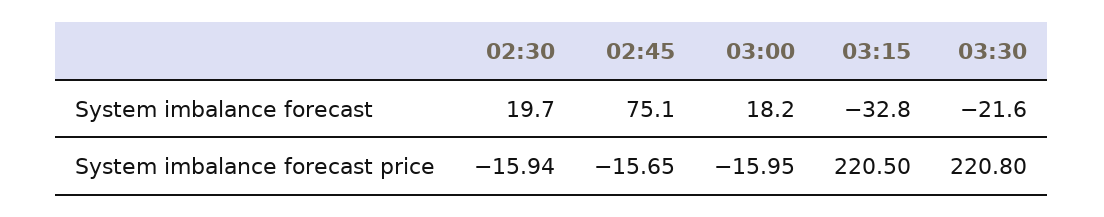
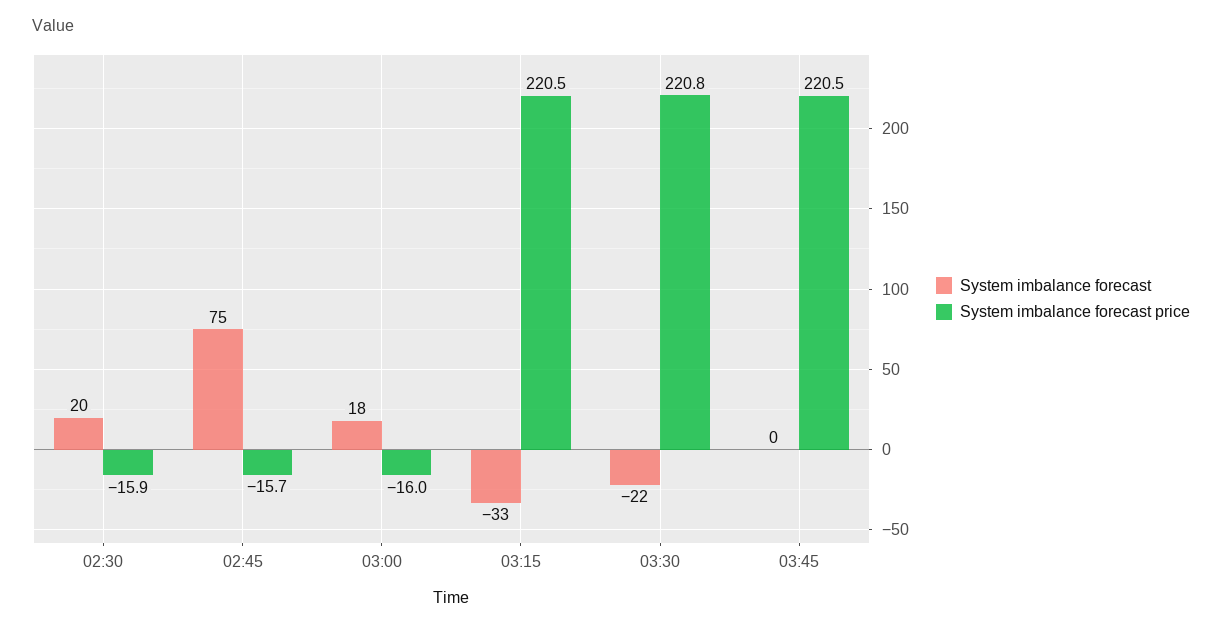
System imbalance forecast, 03:45: none -> 0
System imbalance forecast price, 03:45: none -> 220.5

